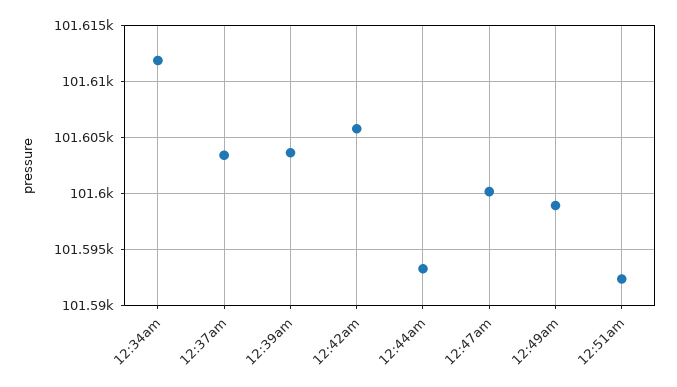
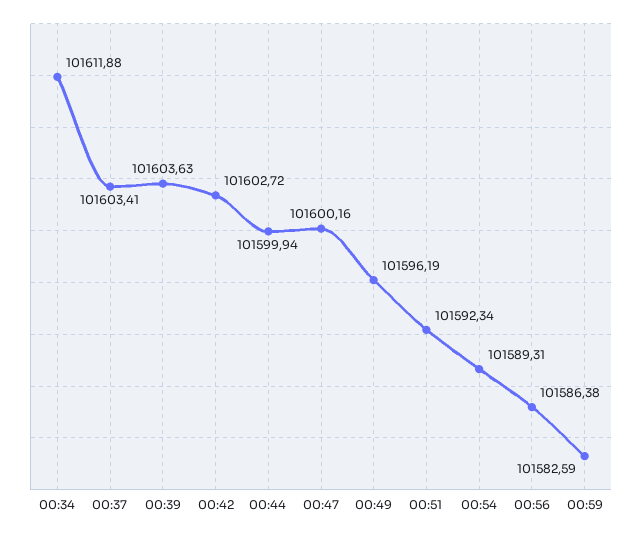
12:42am: 101606 -> 101602.72
12:44am: 101593 -> 101599.94
12:49am: 101599 -> 101596.19
00:54: none -> 101589.31
00:56: none -> 101586.38
00:59: none -> 101582.59

